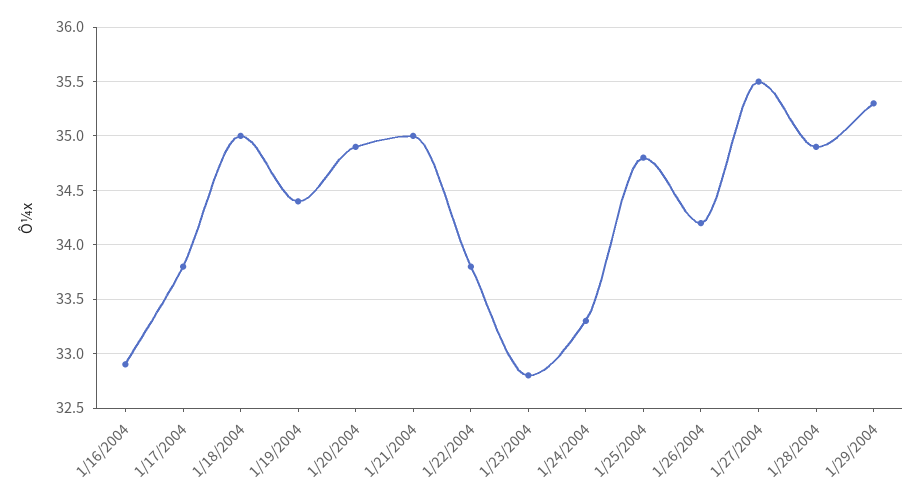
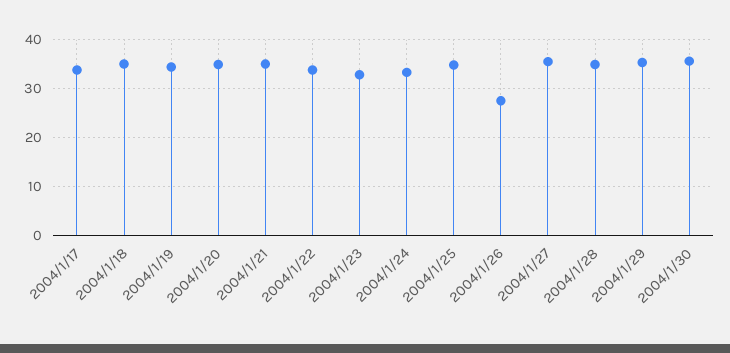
1/16/2004: 32.9 -> none
1/26/2004: 34.2 -> 28
2004/1/30: none -> 36

